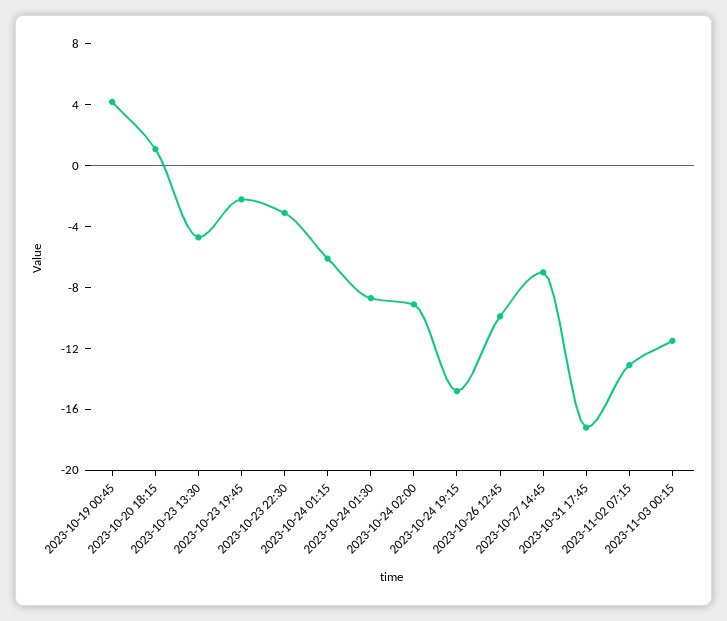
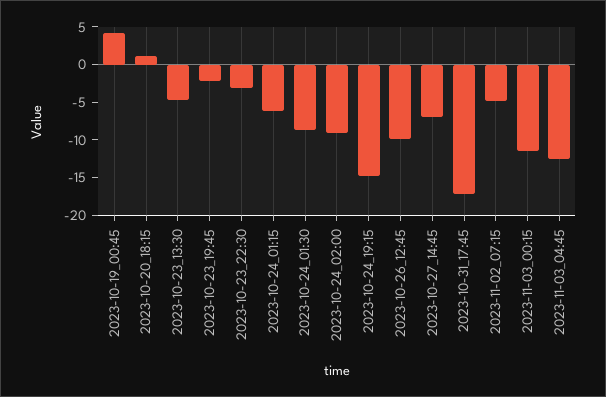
2023-11-02 07:15: -13 -> -5
2023-11-03_04:45: none -> -12.5

